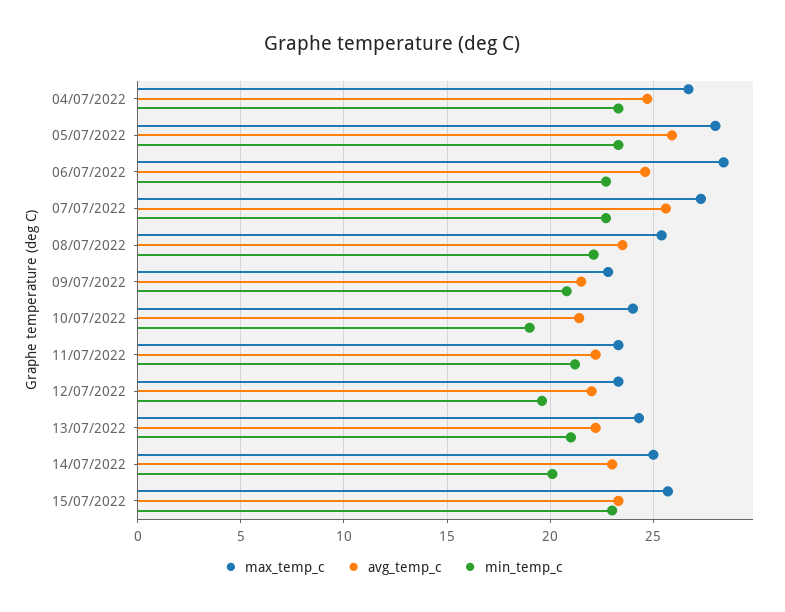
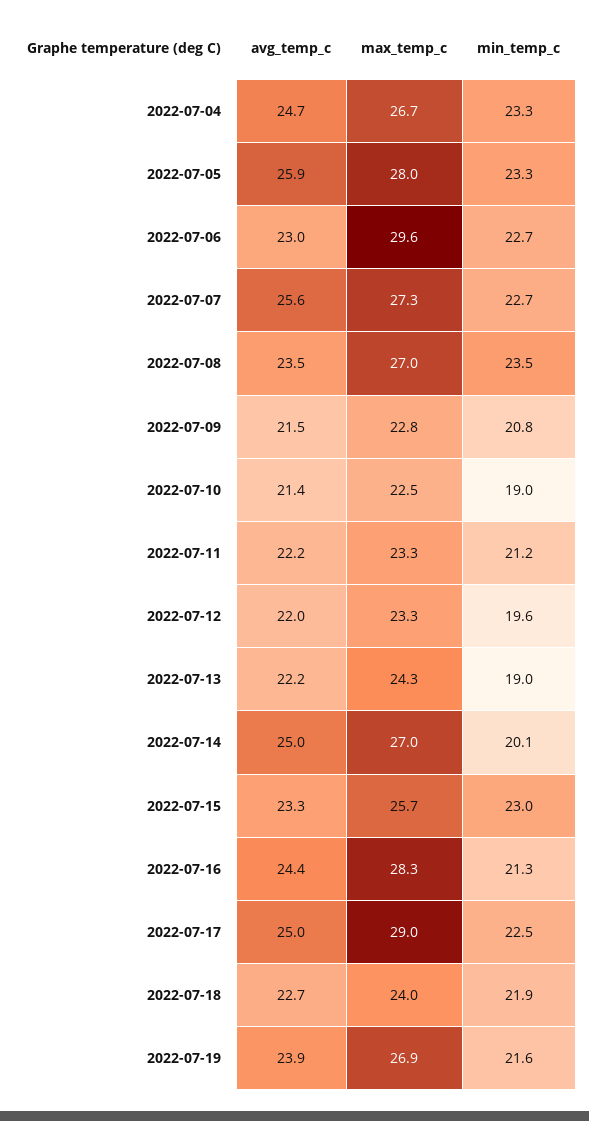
max_temp_c, 06/07/2022: 28.5 -> 29.6
avg_temp_c, 06/07/2022: 24.5 -> 23
max_temp_c, 08/07/2022: 25.5 -> 27
min_temp_c, 08/07/2022: 22 -> 23.5
max_temp_c, 10/07/2022: 24 -> 22.5
min_temp_c, 13/07/2022: 21 -> 19
max_temp_c, 14/07/2022: 25 -> 27
avg_temp_c, 14/07/2022: 23 -> 25
avg_temp_c, 2022-07-16: none -> 24.4
max_temp_c, 2022-07-16: none -> 28.3
min_temp_c, 2022-07-16: none -> 21.3
avg_temp_c, 2022-07-17: none -> 25
max_temp_c, 2022-07-17: none -> 29
min_temp_c, 2022-07-17: none -> 22.5
avg_temp_c, 2022-07-18: none -> 22.7
max_temp_c, 2022-07-18: none -> 24
min_temp_c, 2022-07-18: none -> 21.9
avg_temp_c, 2022-07-19: none -> 23.9
max_temp_c, 2022-07-19: none -> 26.9
min_temp_c, 2022-07-19: none -> 21.6

